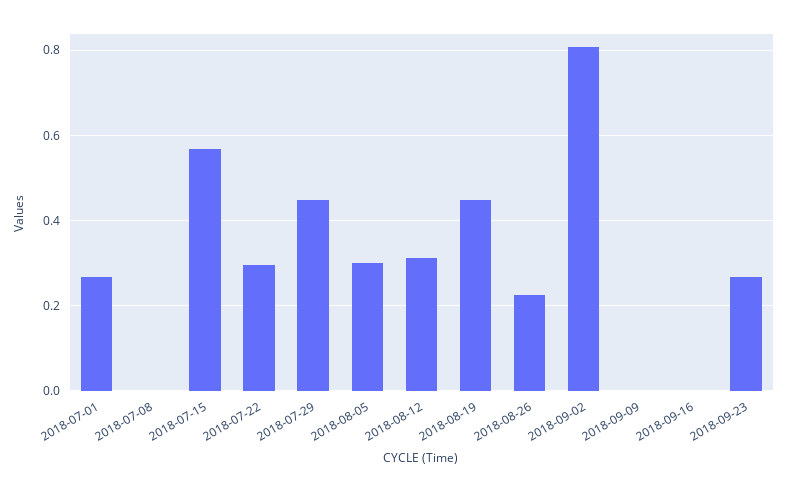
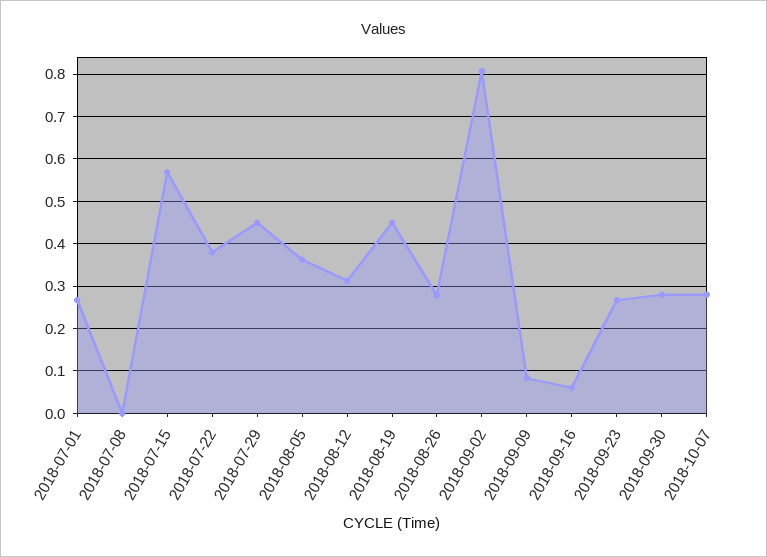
2018-07-22: 0.3 -> 0.38
2018-08-05: 0.3 -> 0.36
2018-08-26: 0.22 -> 0.28
2018-09-09: 0 -> 0.08
2018-09-16: 0 -> 0.06
2018-09-30: none -> 0.28
2018-10-07: none -> 0.28

